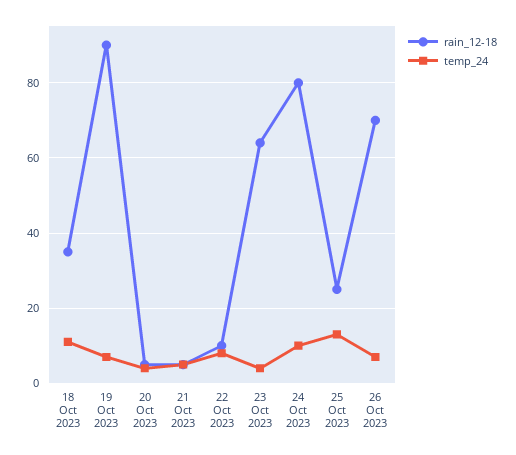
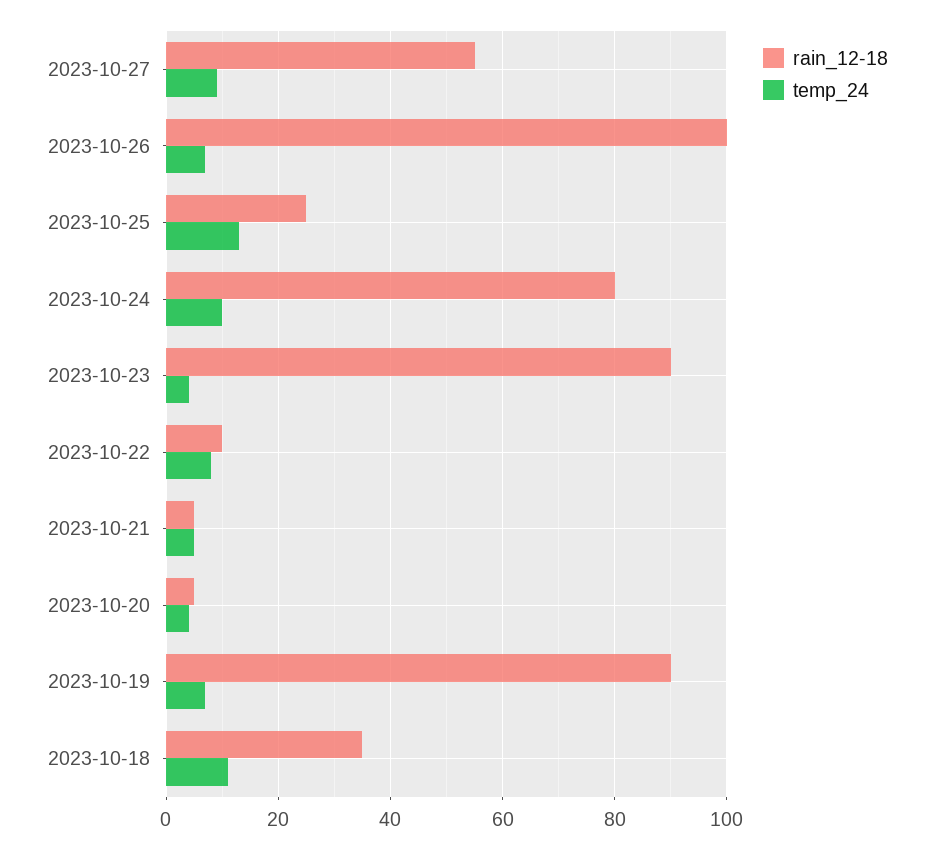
rain_12-18, 23 Oct 2023: 65 -> 90
rain_12-18, 26 Oct 2023: 70 -> 100
rain_12-18, 2023-10-27: none -> 55
temp_24, 2023-10-27: none -> 10

